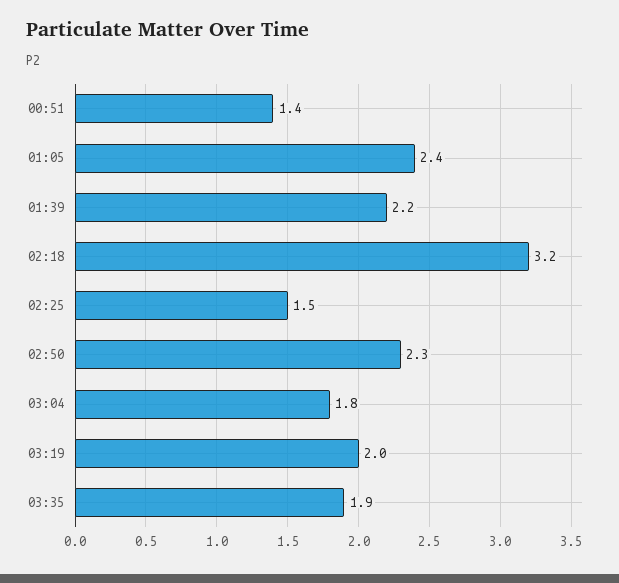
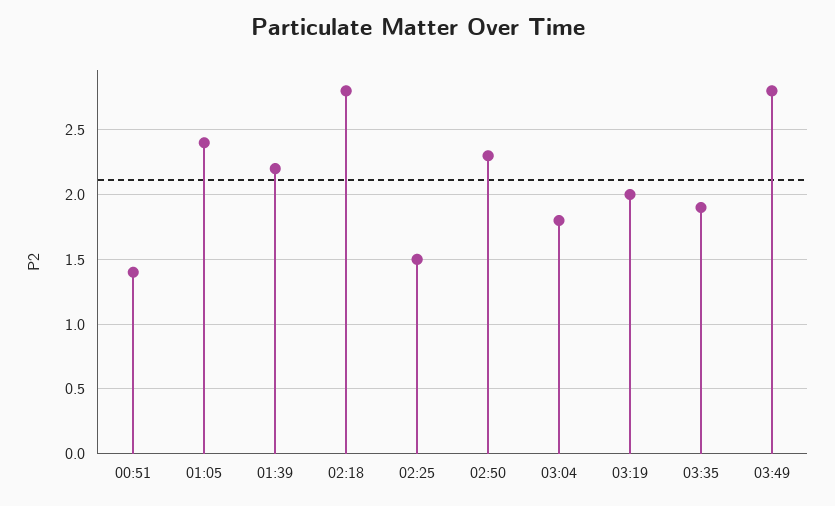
02:18: 3.2 -> 2.8
03:49: none -> 2.8

